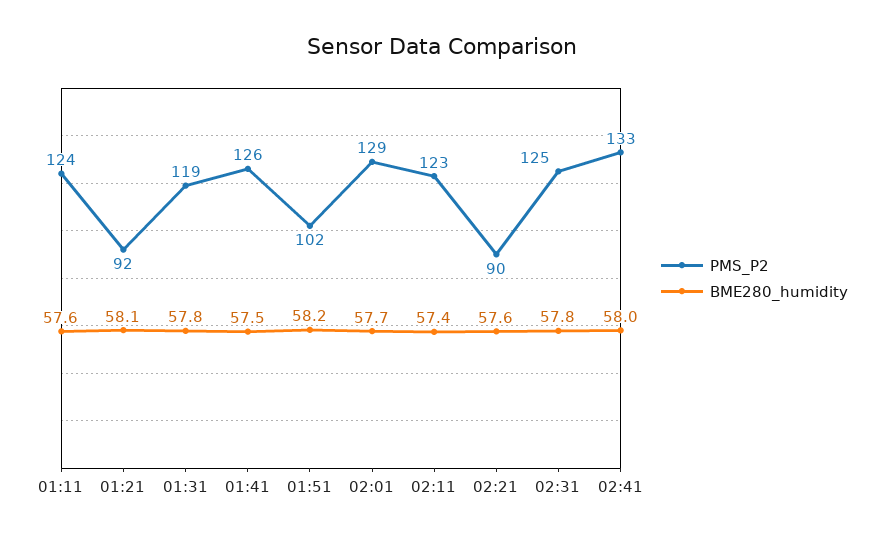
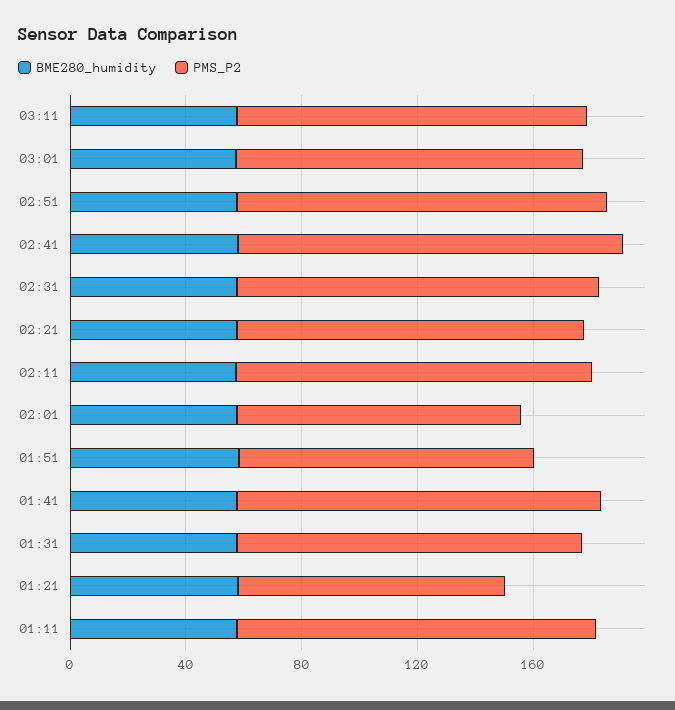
PMS_P2, 02:01: 129 -> 100
PMS_P2, 02:21: 90 -> 120
BME280_humidity, 03:11: none -> 60
PMS_P2, 03:11: none -> 120
BME280_humidity, 03:01: none -> 60
PMS_P2, 03:01: none -> 120
BME280_humidity, 02:51: none -> 60
PMS_P2, 02:51: none -> 130

